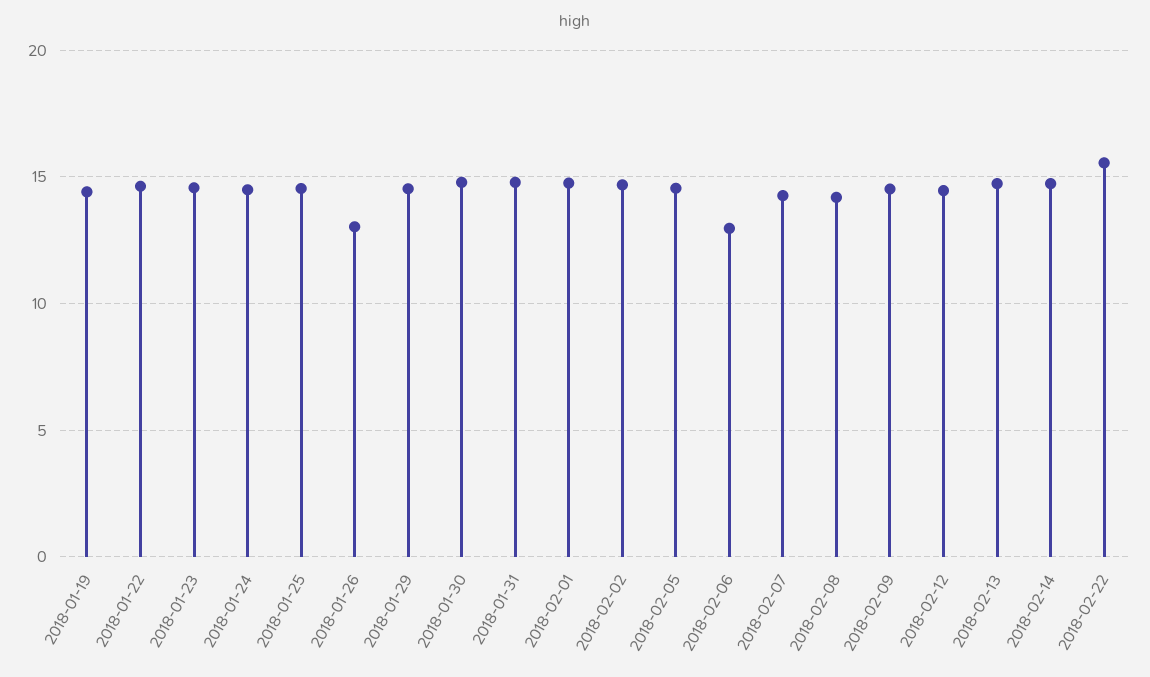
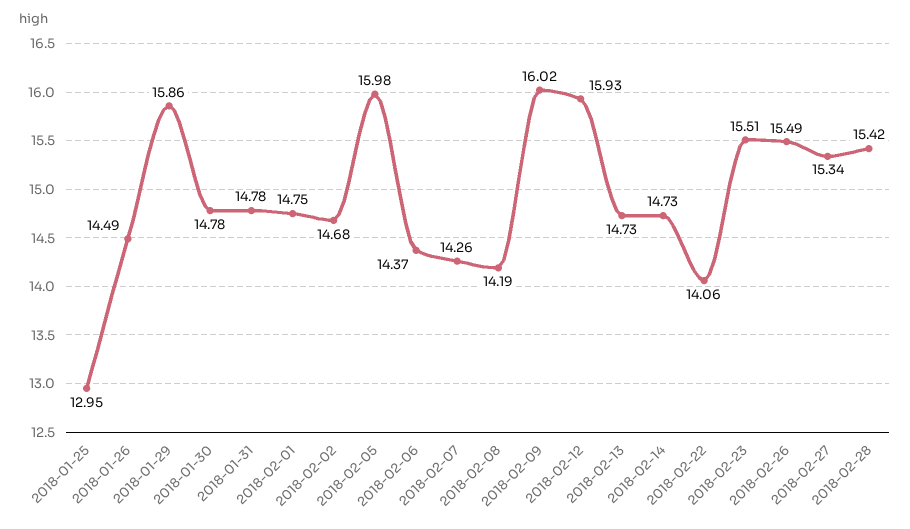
2018-01-19: 14.5 -> none
2018-01-22: 14.5 -> none
2018-01-23: 14.5 -> none
2018-01-24: 14.5 -> none
2018-01-25: 14.5 -> 12.95
2018-01-26: 13 -> 14.49
2018-01-29: 14.5 -> 15.86
2018-02-05: 14.5 -> 15.98
2018-02-06: 13 -> 14.37
2018-02-09: 14.5 -> 16.02
2018-02-12: 14.5 -> 15.93
2018-02-22: 15.5 -> 14.06
2018-02-23: none -> 15.51
2018-02-26: none -> 15.49
2018-02-27: none -> 15.34
2018-02-28: none -> 15.42

